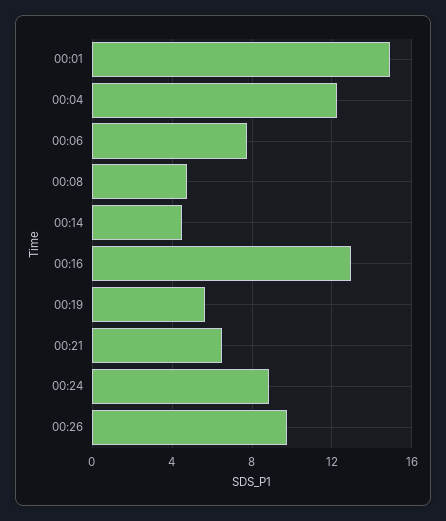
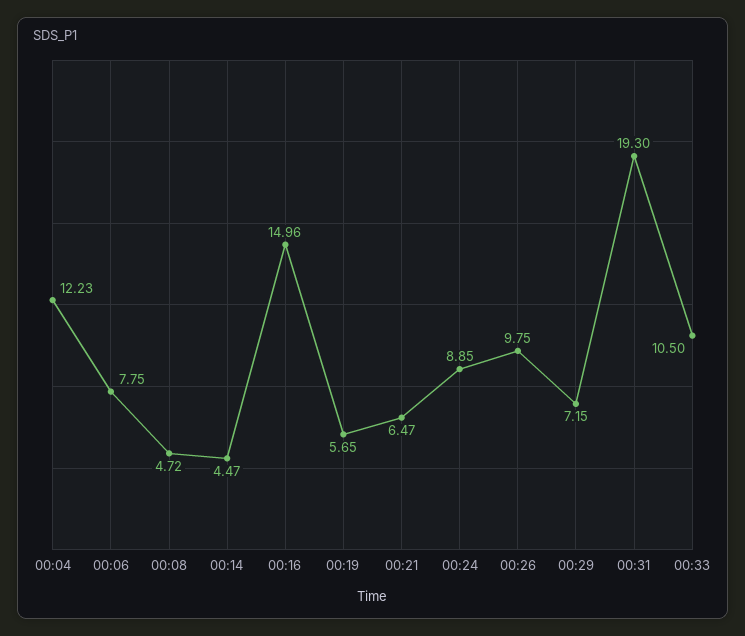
00:01: 15 -> none
00:16: 13 -> 14.96
00:29: none -> 7.15
00:31: none -> 19.3
00:33: none -> 10.5

